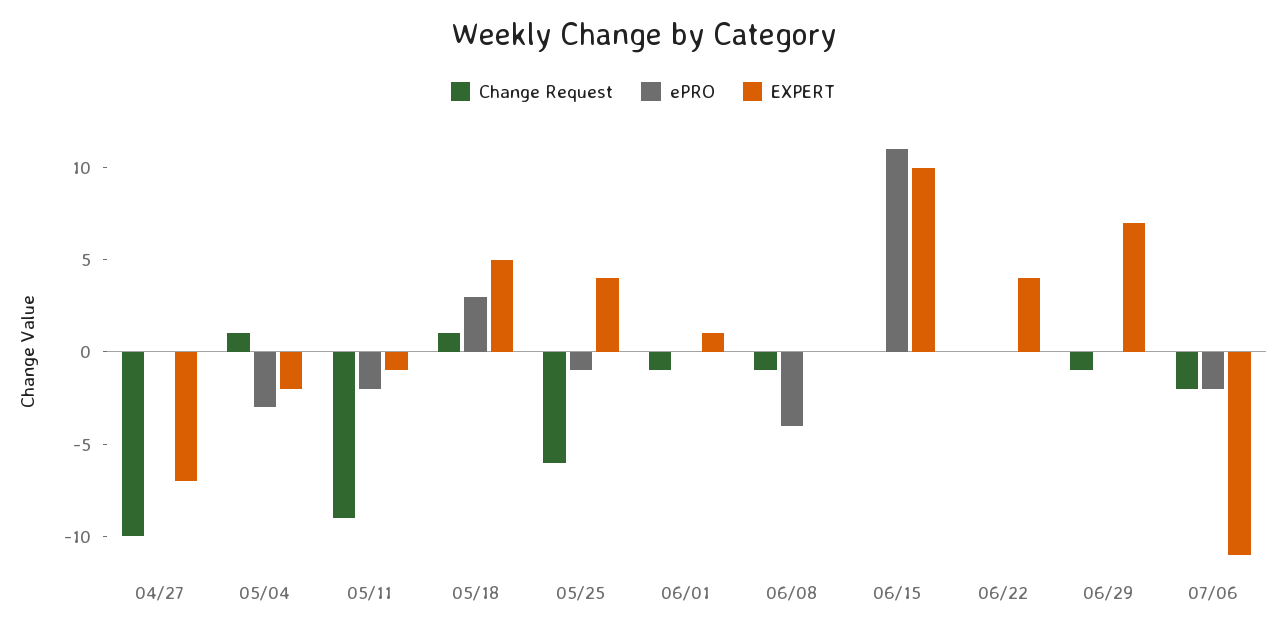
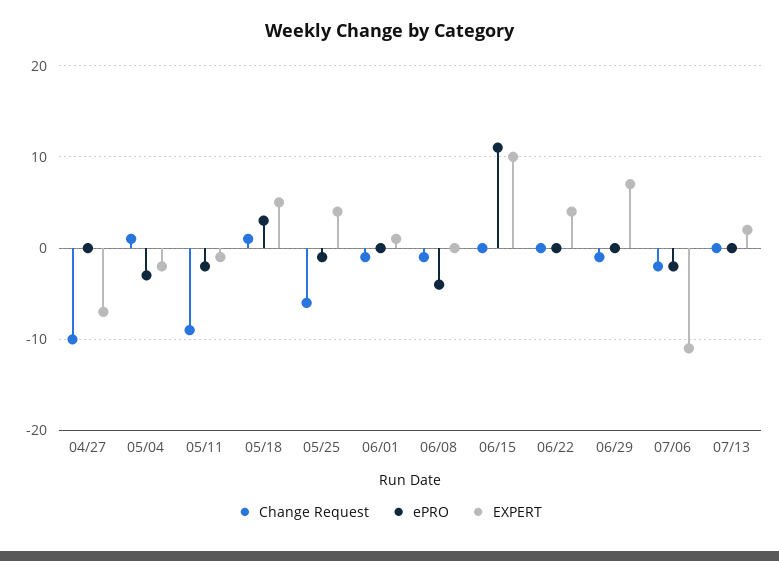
Change Request, 07/13: none -> 0
ePRO, 07/13: none -> 0
EXPERT, 07/13: none -> 2

